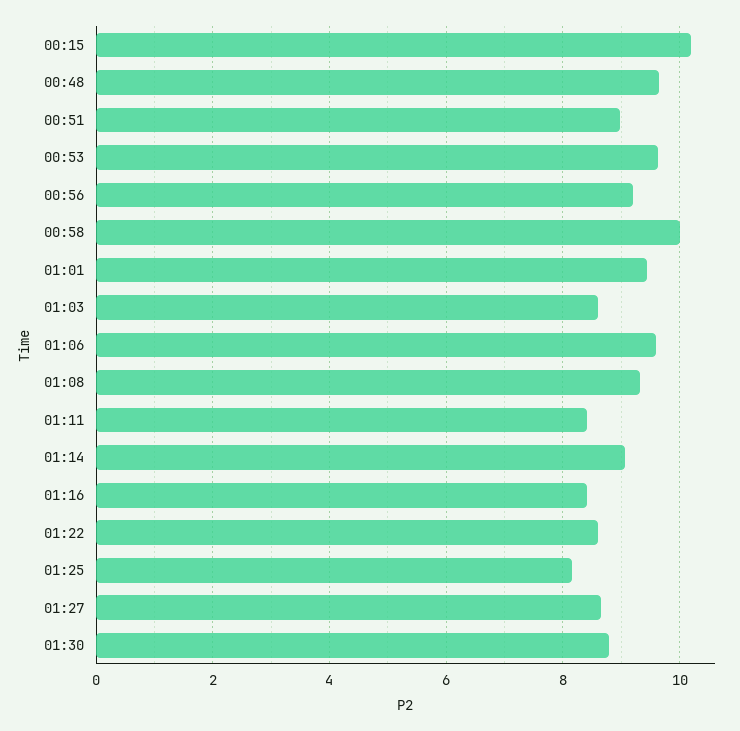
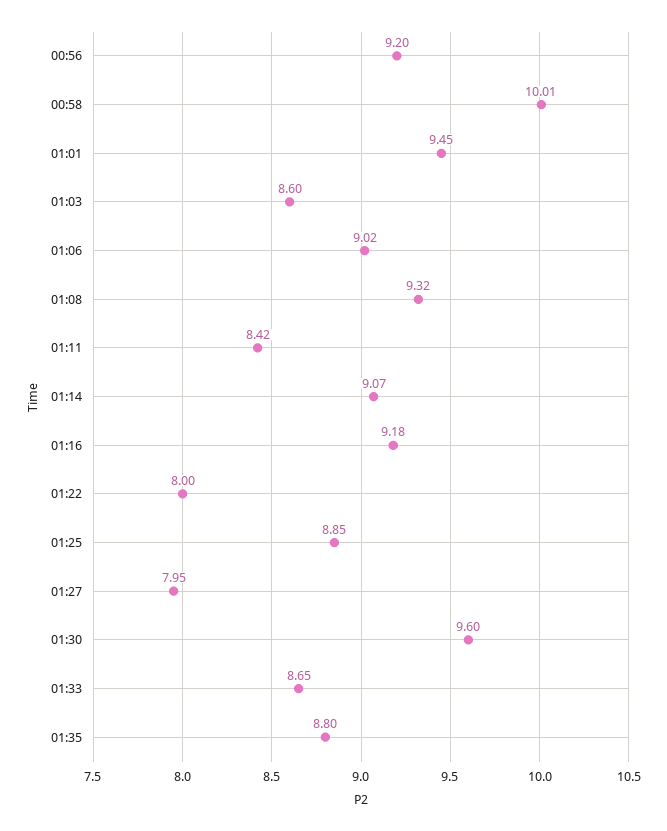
00:15: 10.2 -> none
00:48: 9.6 -> none
00:51: 9 -> none
00:53: 9.6 -> none
01:06: 9.6 -> 9.02
01:16: 8.4 -> 9.18
01:22: 8.6 -> 8
01:25: 8.2 -> 8.85
01:27: 8.6 -> 7.95
01:30: 8.8 -> 9.6
01:33: none -> 8.65
01:35: none -> 8.8

